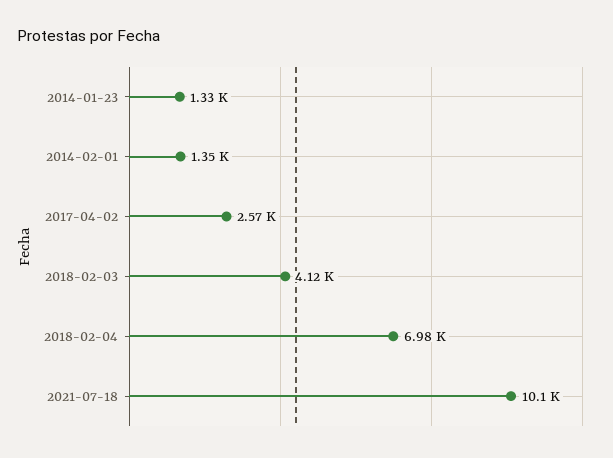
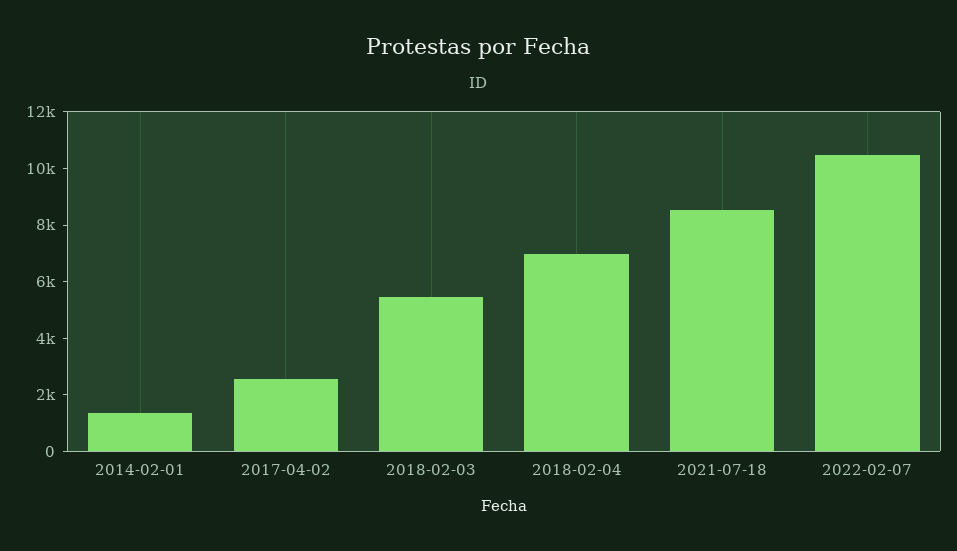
2014-01-23: 1330 -> none
2018-02-03: 4120 -> 5500
2021-07-18: 10100 -> 8500
2022-02-07: none -> 10500

